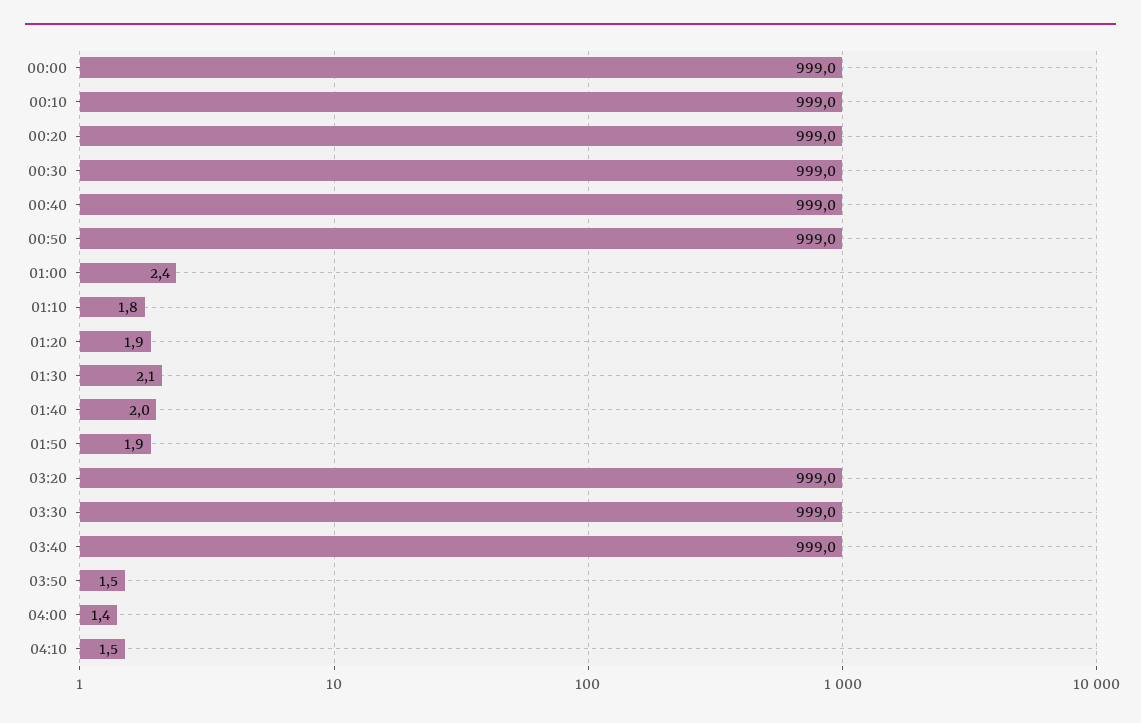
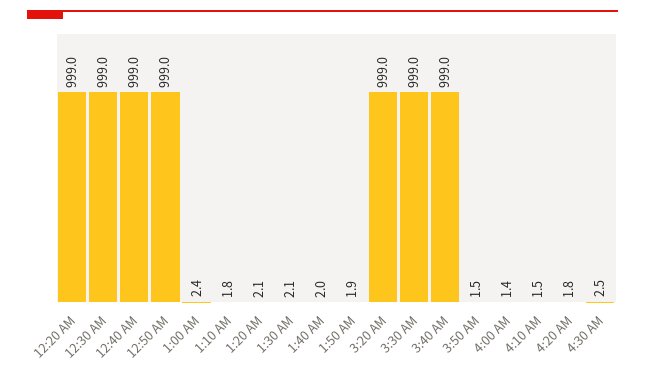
00:00: 999 -> none
00:10: 999 -> none
01:20: 1.9 -> 2.1
4:20 AM: none -> 1.8
4:30 AM: none -> 2.5

